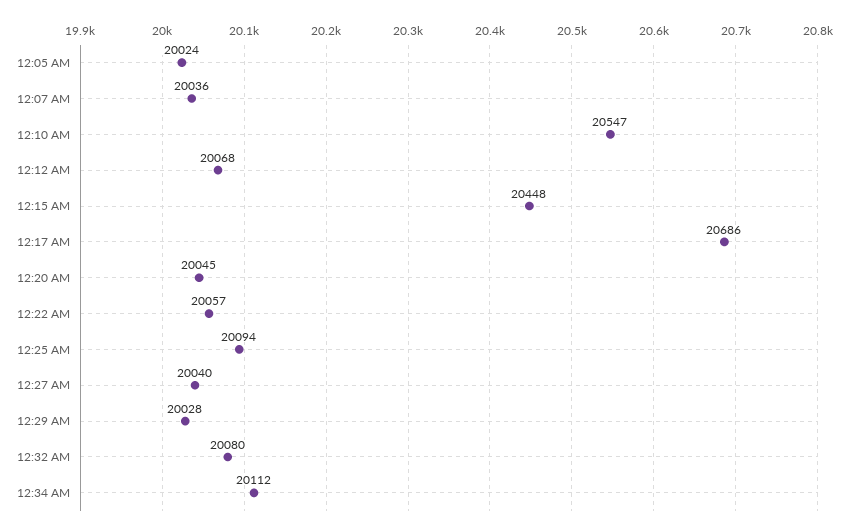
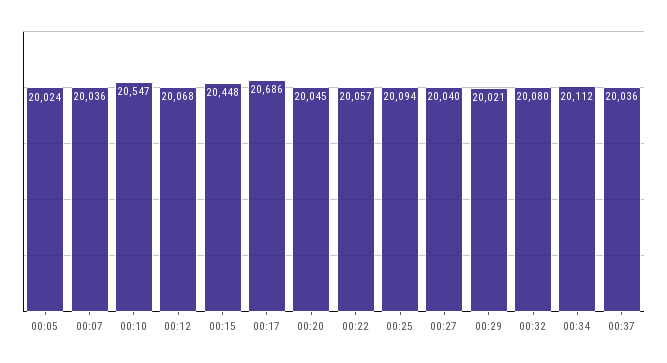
12:29 AM: 20028 -> 20021
00:37: none -> 20036

